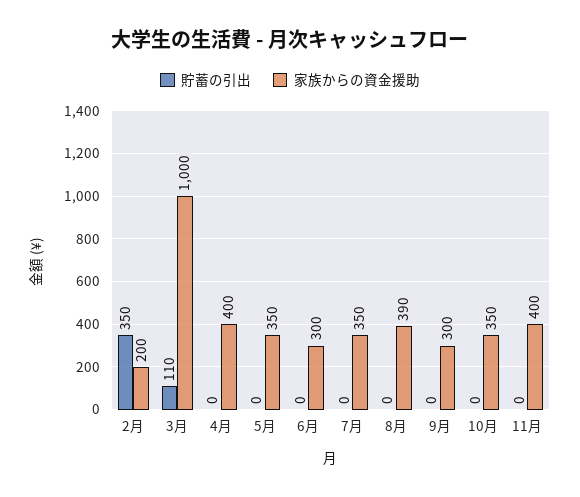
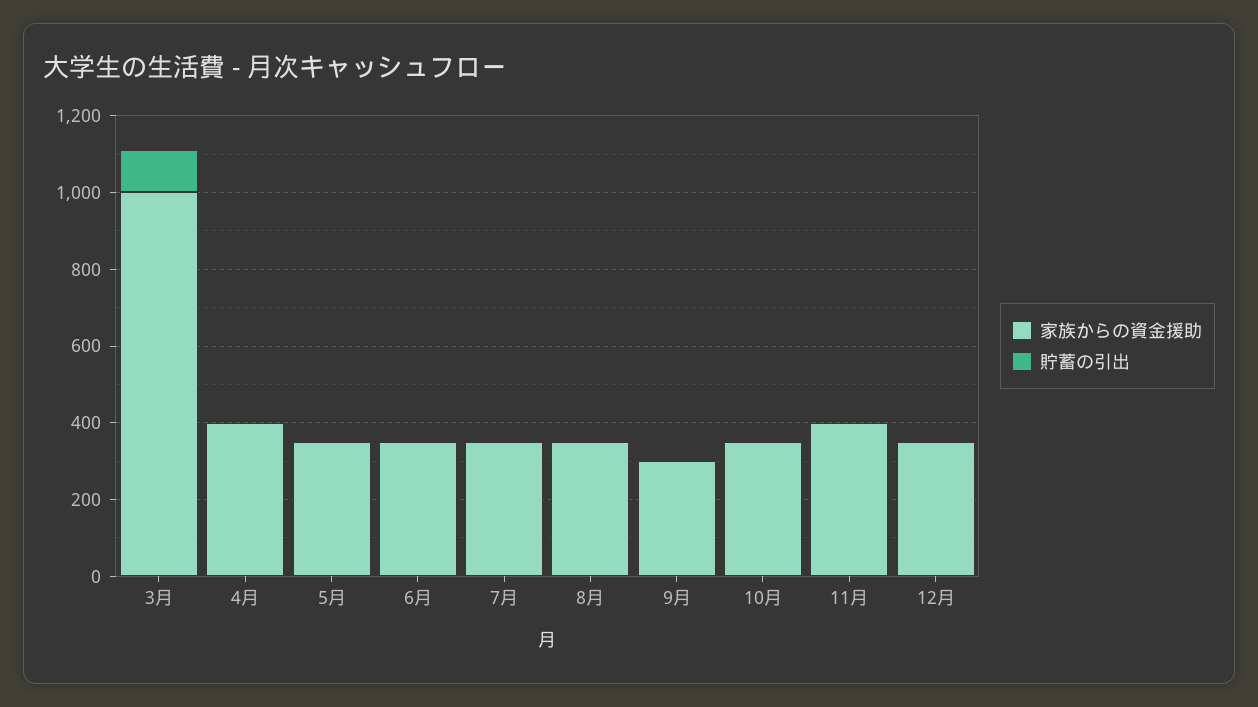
貯蓄の引出, 2月: 350 -> none
家族からの資金援助, 2月: 200 -> none
家族からの資金援助, 6月: 300 -> 350
家族からの資金援助, 8月: 390 -> 350
家族からの資金援助, 12月: none -> 350
貯蓄の引出, 12月: none -> 0

